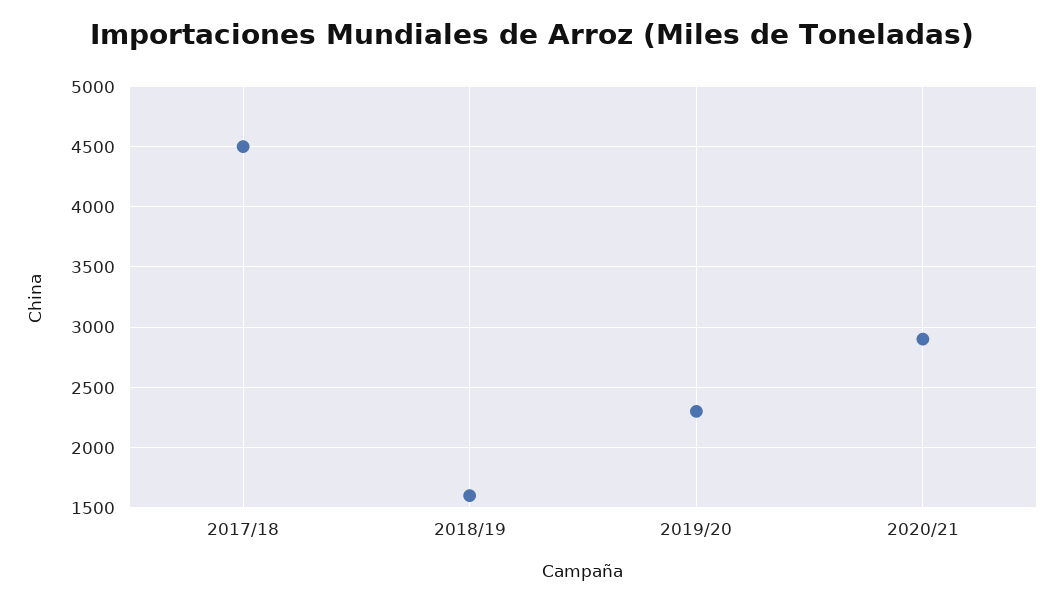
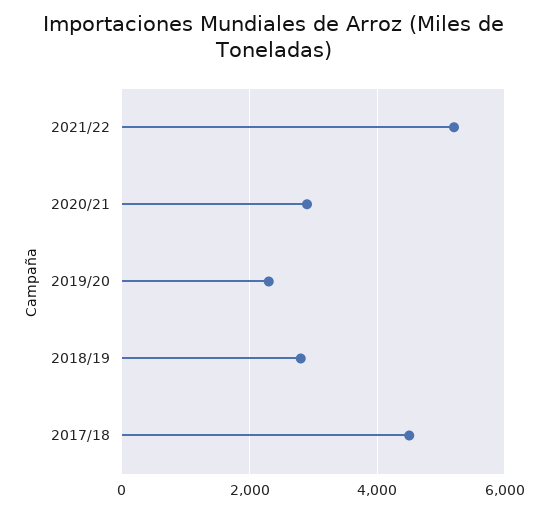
2018/19: 1600 -> 2800
2021/22: none -> 5200

